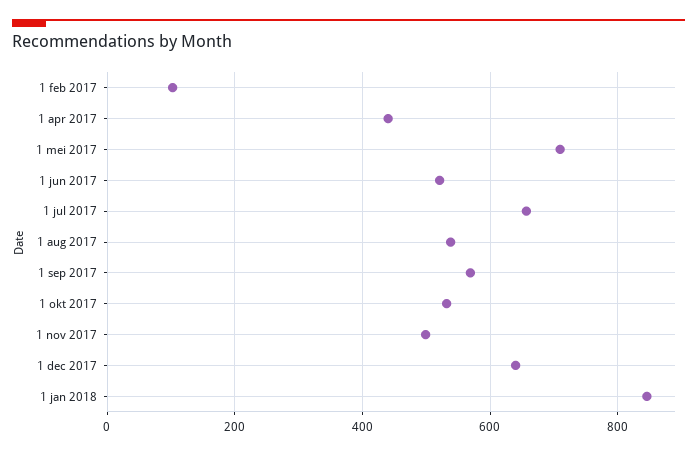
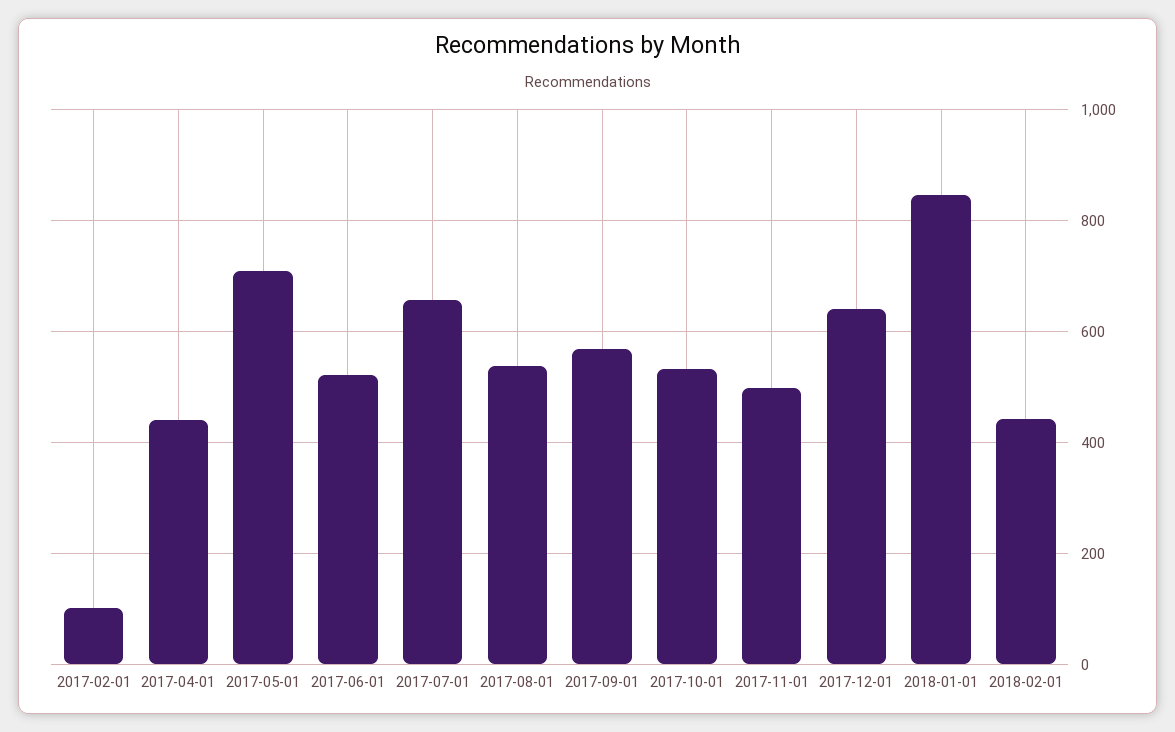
2018-02-01: none -> 440

